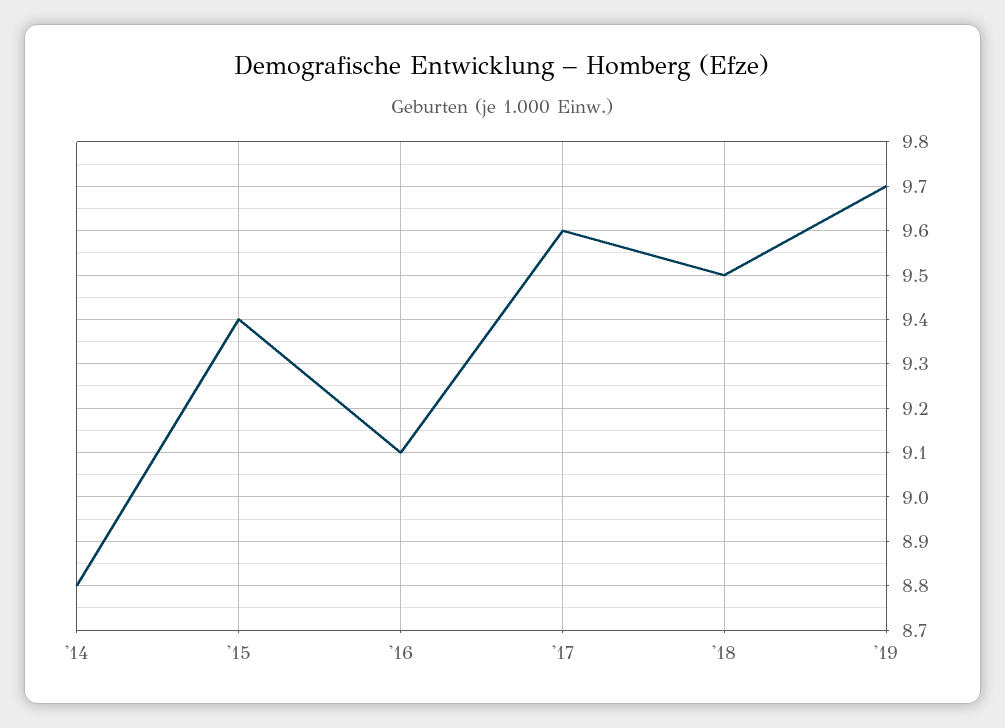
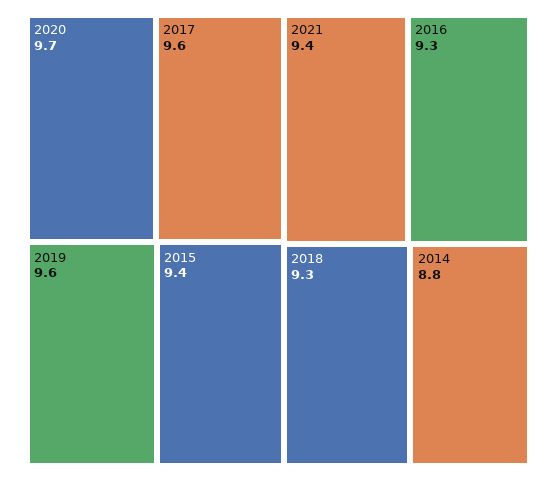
'16: 9.1 -> 9.3
'18: 9.5 -> 9.3
'19: 9.7 -> 9.6
2020: none -> 9.7
2021: none -> 9.4

